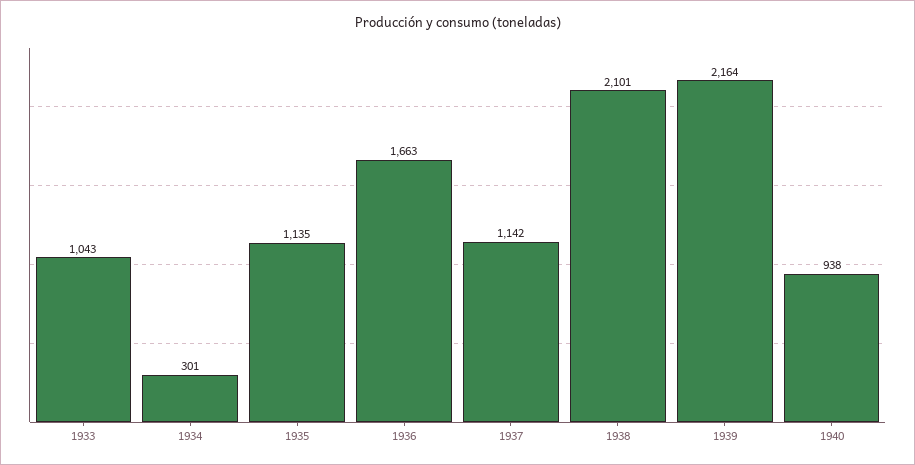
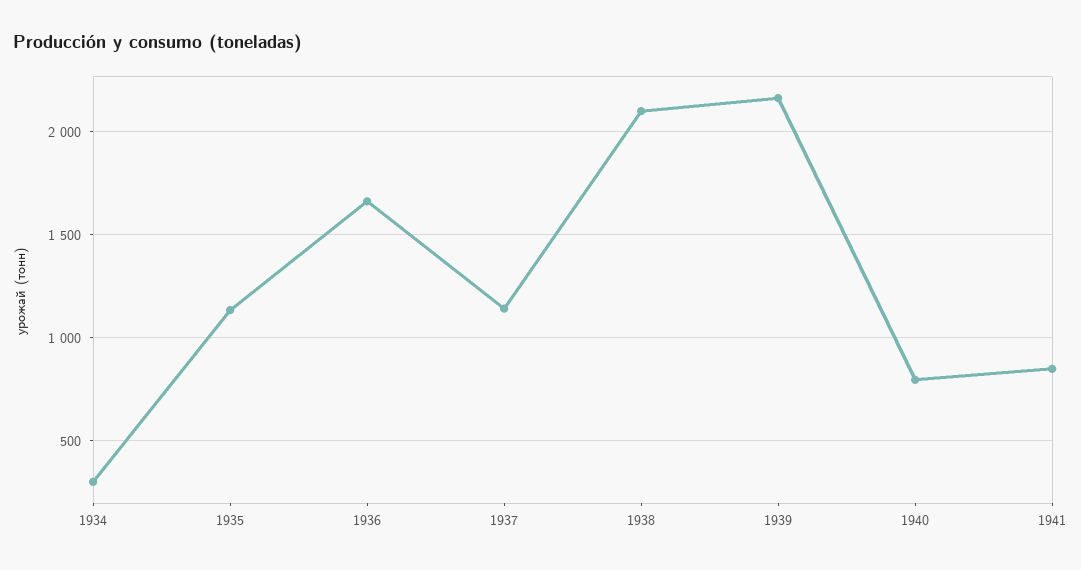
1933: 1043 -> none
1940: 938 -> 800
1941: none -> 850

